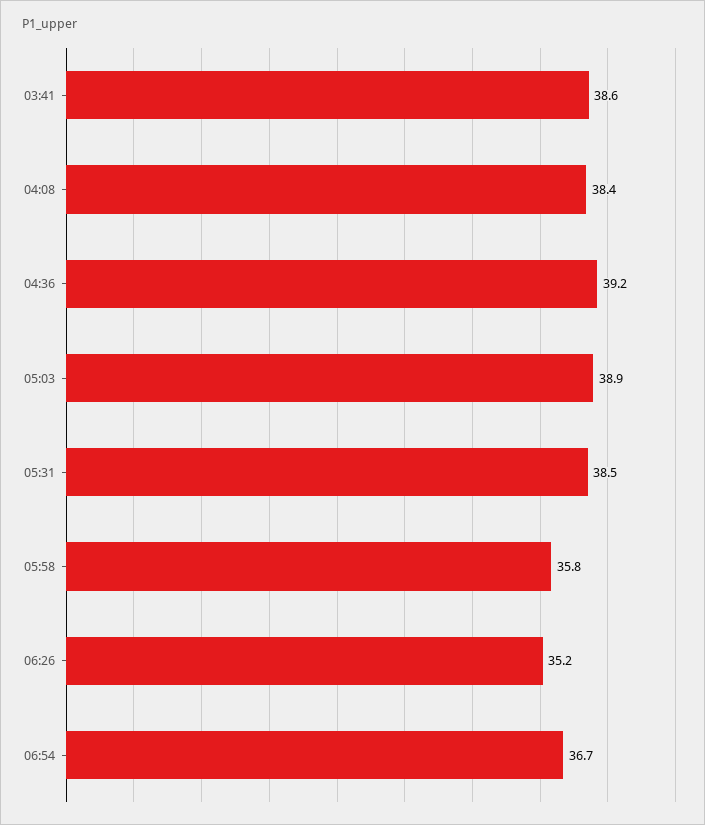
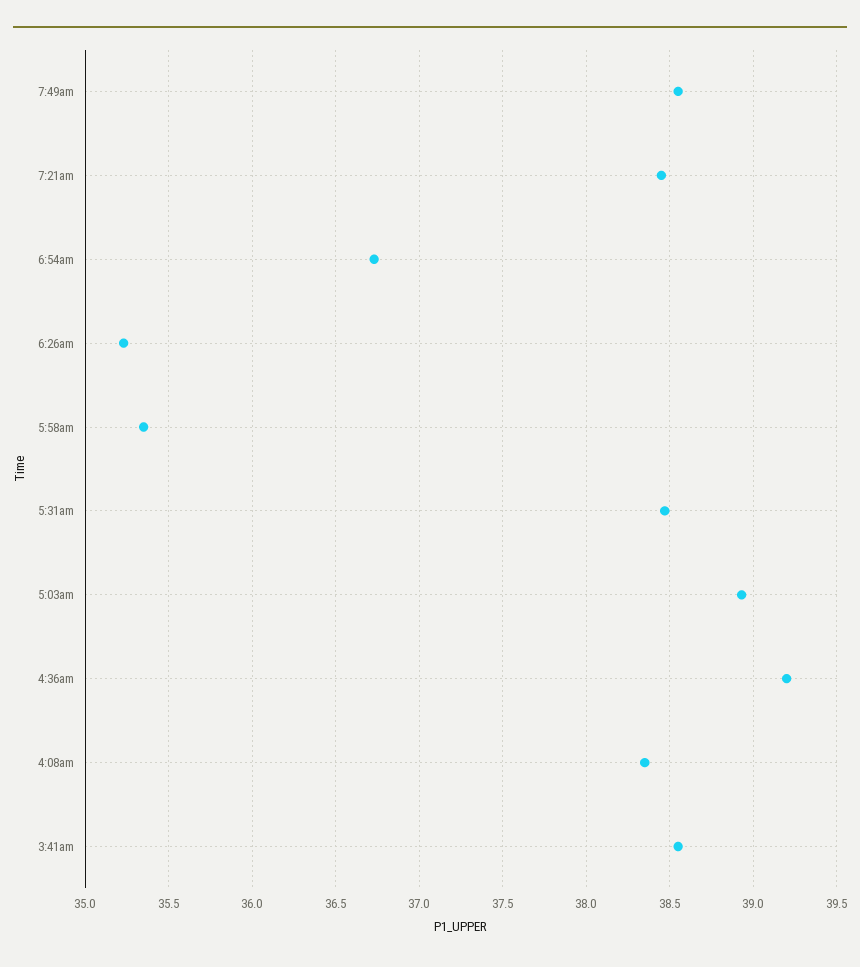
05:58: 35.8 -> 35.35
7:49am: none -> 38.55
7:21am: none -> 38.45

